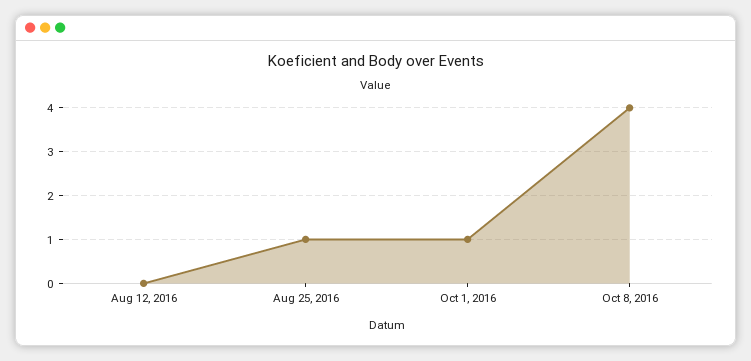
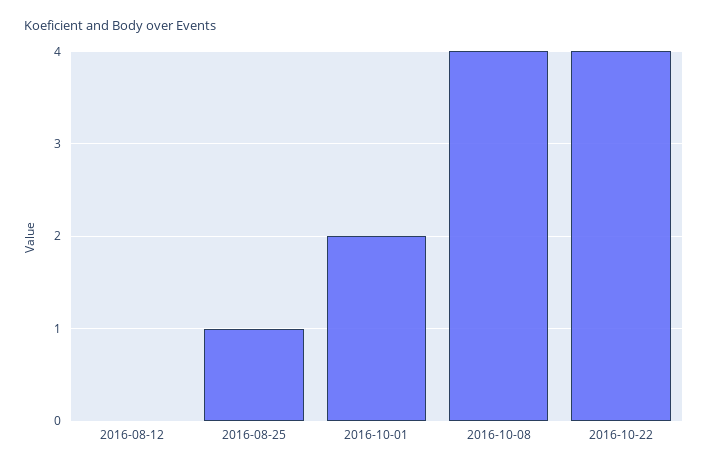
Oct 1, 2016: 1 -> 2
2016-10-22: none -> 4

